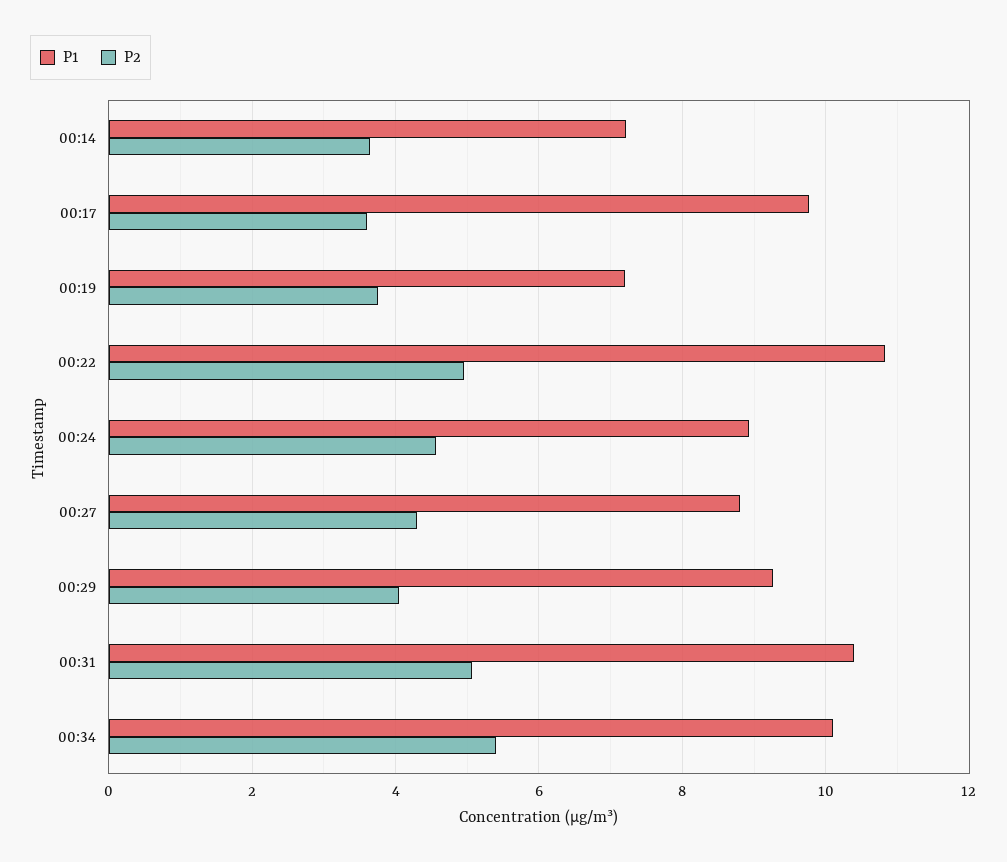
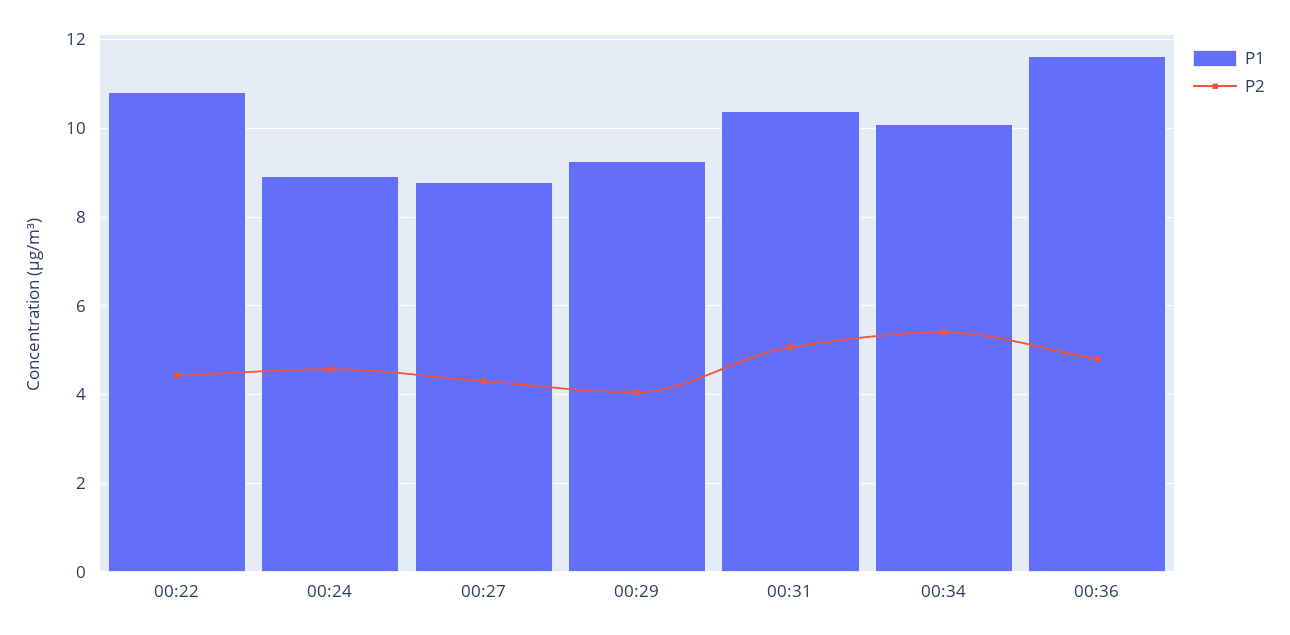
P1, 00:14: 7.2 -> none
P2, 00:14: 3.6 -> none
P1, 00:17: 9.8 -> none
P2, 00:17: 3.6 -> none
P1, 00:19: 7.2 -> none
P2, 00:19: 3.8 -> none
P2, 00:22: 5 -> 4.4
P1, 00:36: none -> 11.6
P2, 00:36: none -> 4.8

